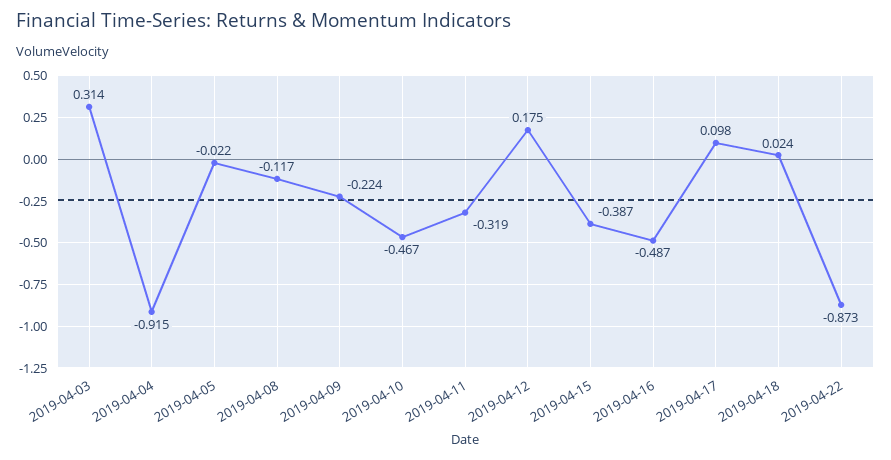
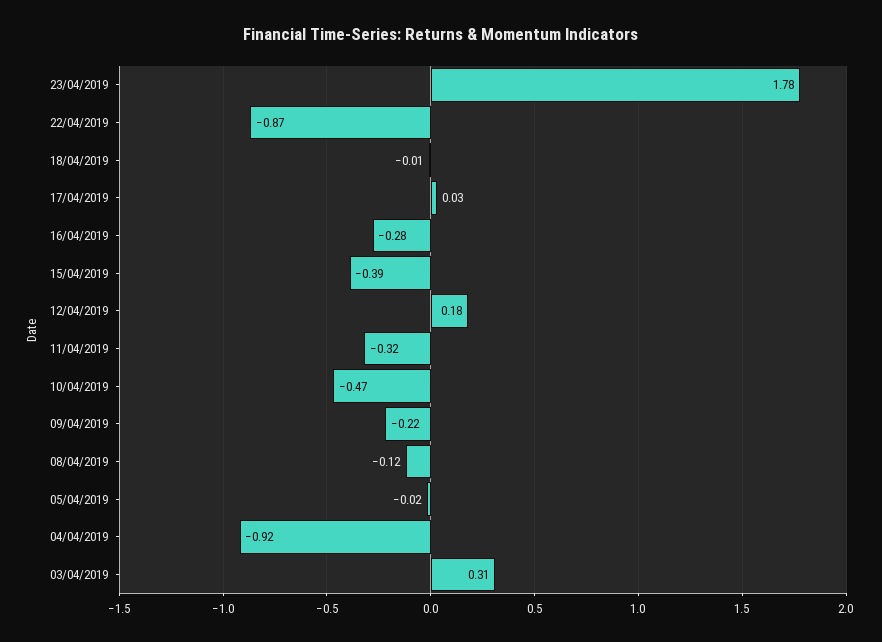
2019-04-16: -0.487 -> -0.28
2019-04-17: 0.098 -> 0.03
2019-04-18: 0.024 -> -0.01
23/04/2019: none -> 1.78

